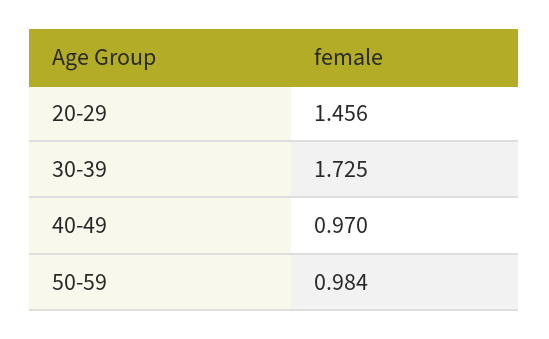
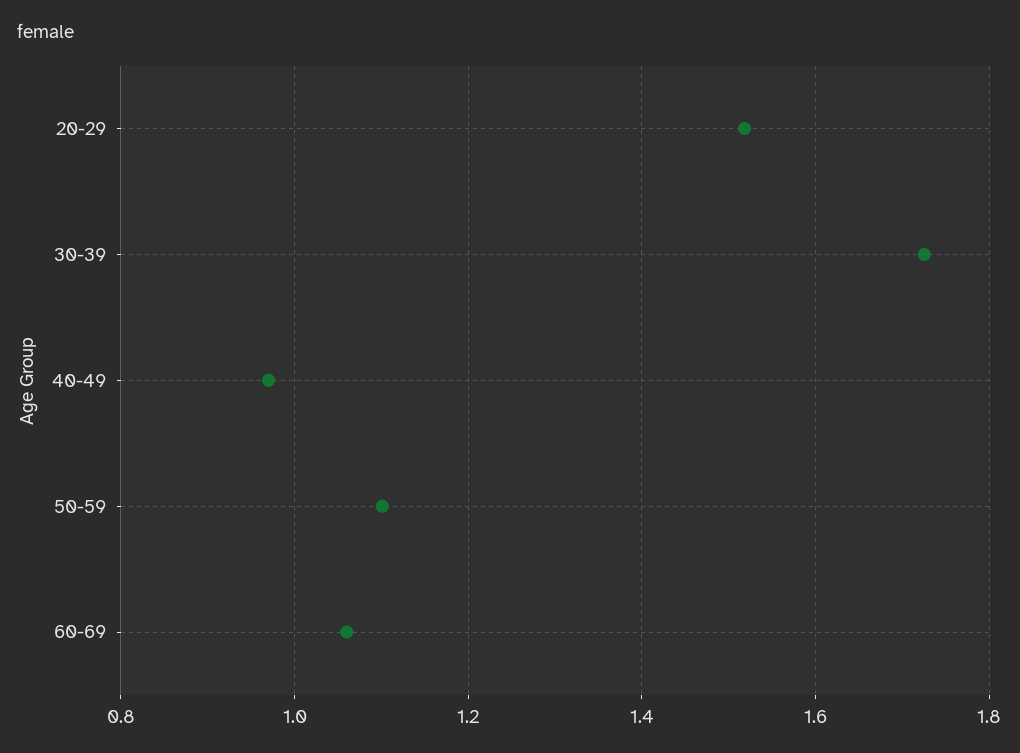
20-29: 1.456 -> 1.52
50-59: 0.984 -> 1.1
60-69: none -> 1.06

